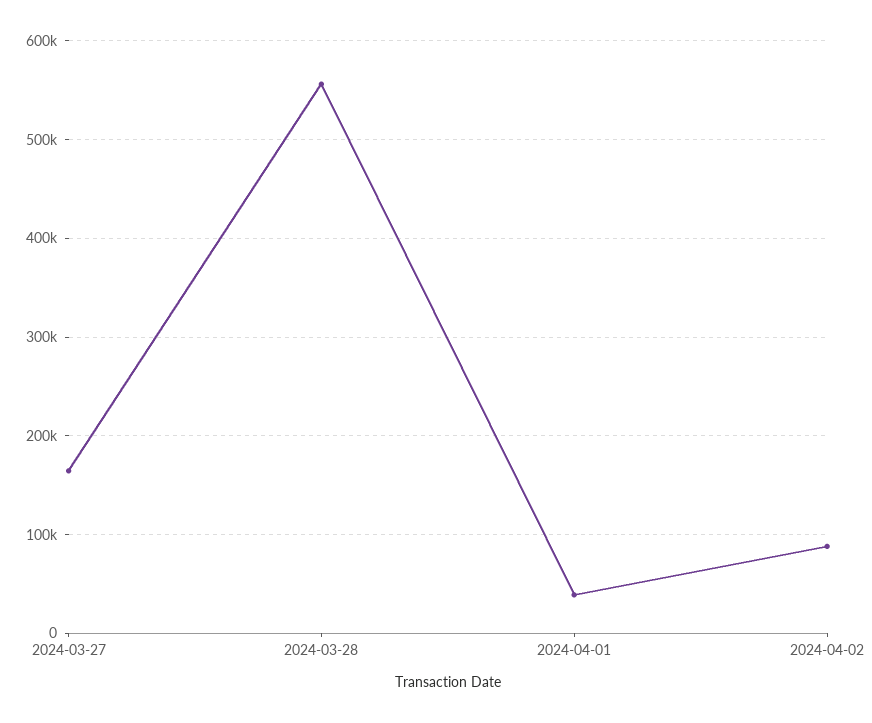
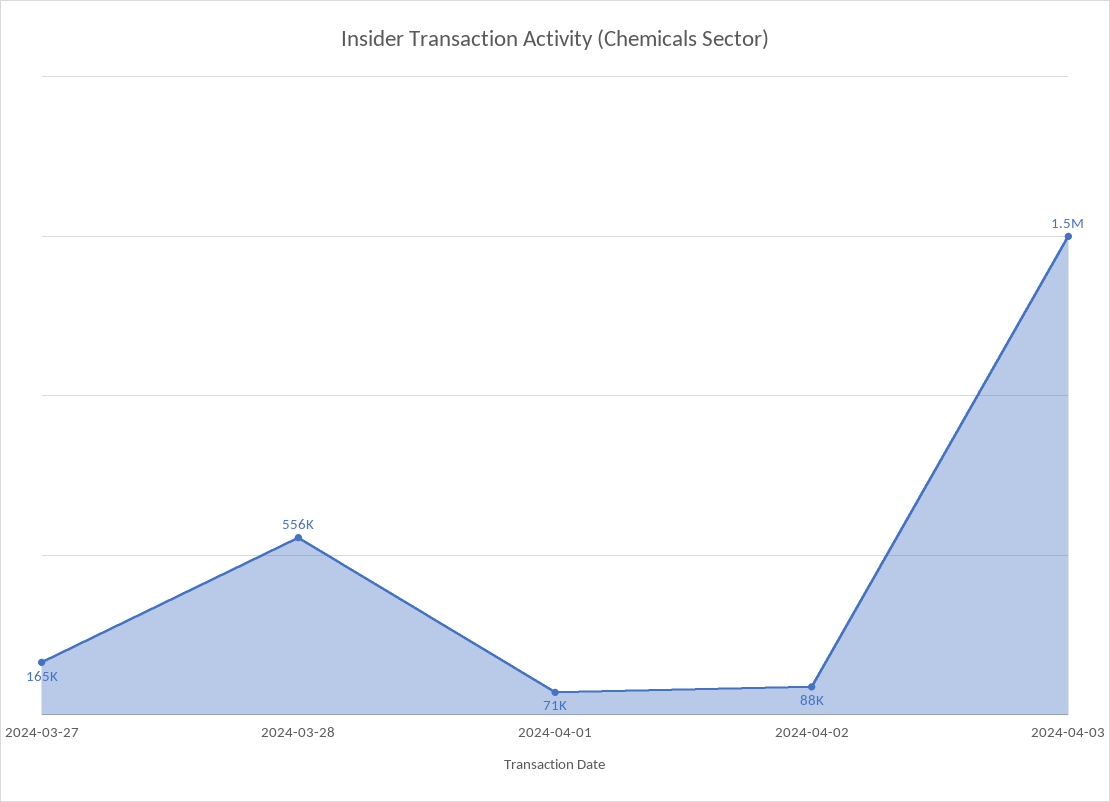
2024-04-01: 40000 -> 71000
2024-04-03: none -> 1500000

